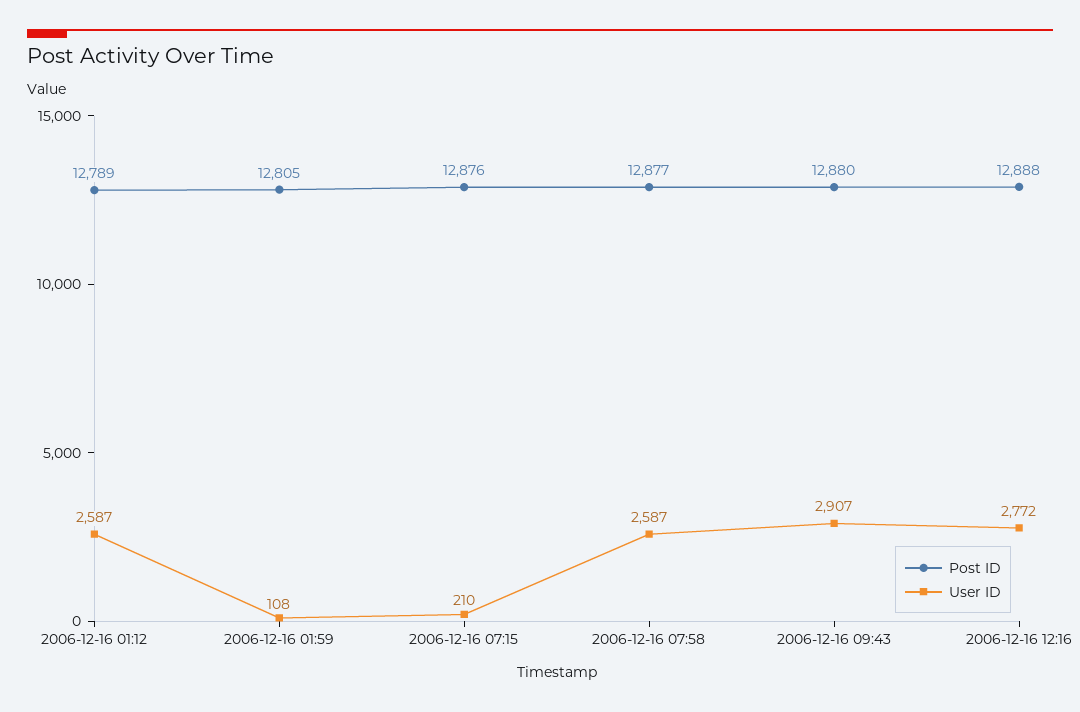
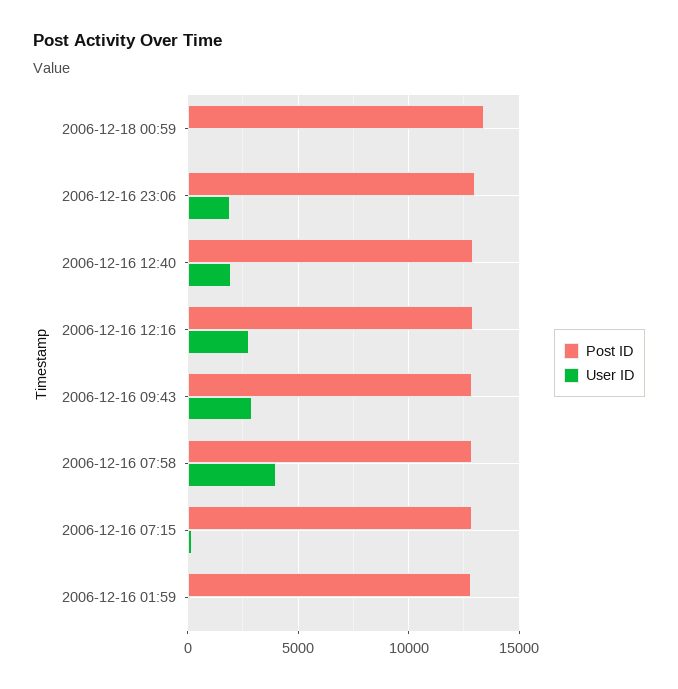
Post ID, 2006-12-16 01:12: 12789 -> none
User ID, 2006-12-16 01:12: 2587 -> none
User ID, 2006-12-16 07:58: 2587 -> 4000
Post ID, 2006-12-18 00:59: none -> 13500
User ID, 2006-12-18 00:59: none -> 0
Post ID, 2006-12-16 23:06: none -> 13000
User ID, 2006-12-16 23:06: none -> 2000
Post ID, 2006-12-16 12:40: none -> 13000
User ID, 2006-12-16 12:40: none -> 2000

